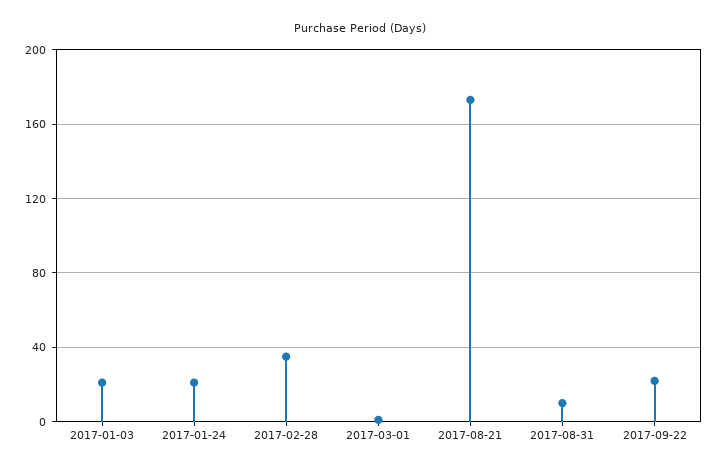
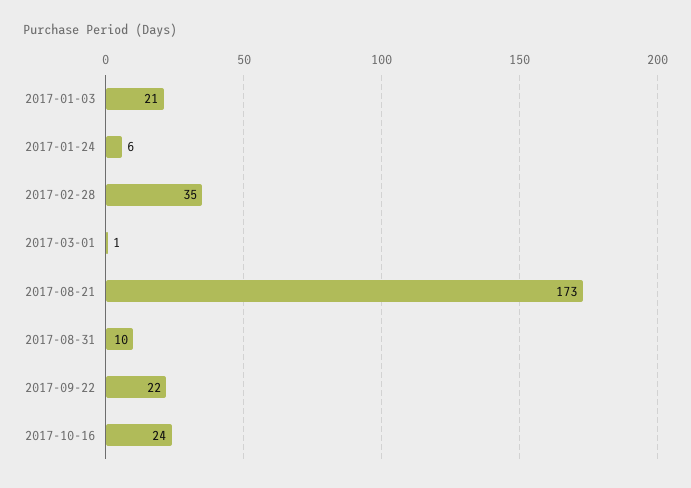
2017-01-24: 20 -> 6
2017-10-16: none -> 24

